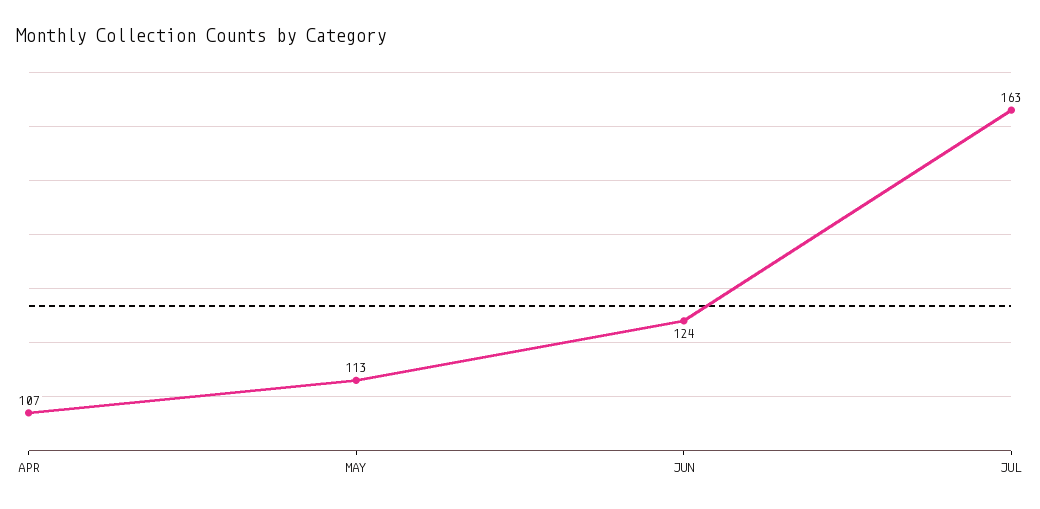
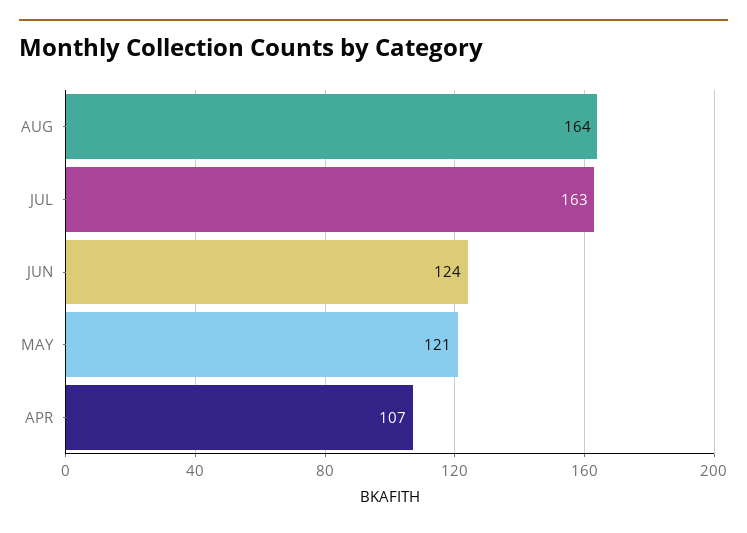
MAY: 113 -> 121
AUG: none -> 164

